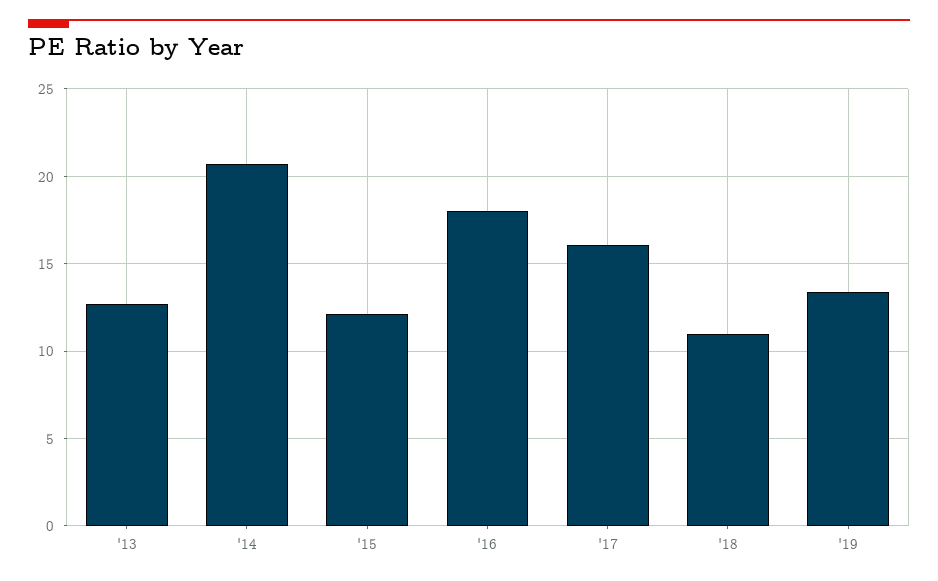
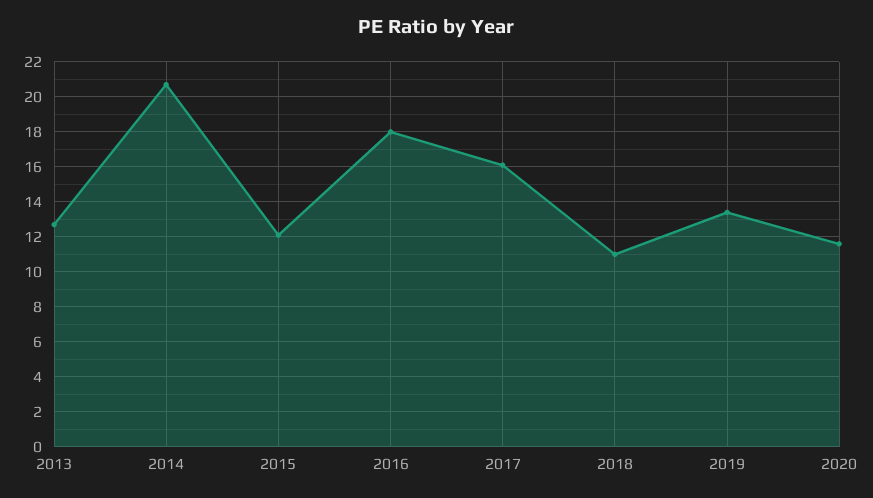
2020: none -> 11.5

